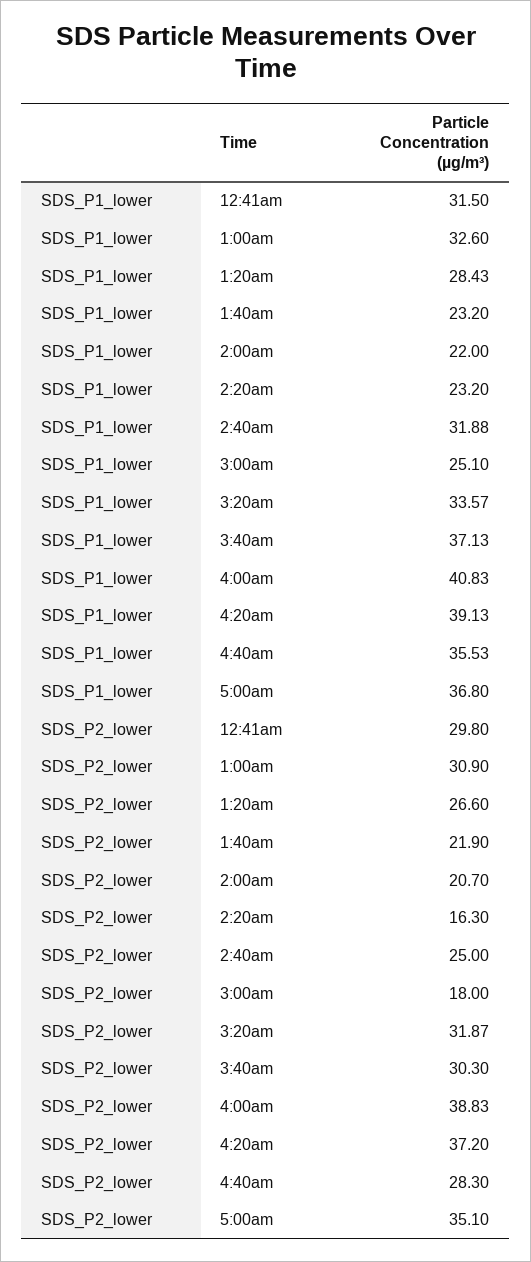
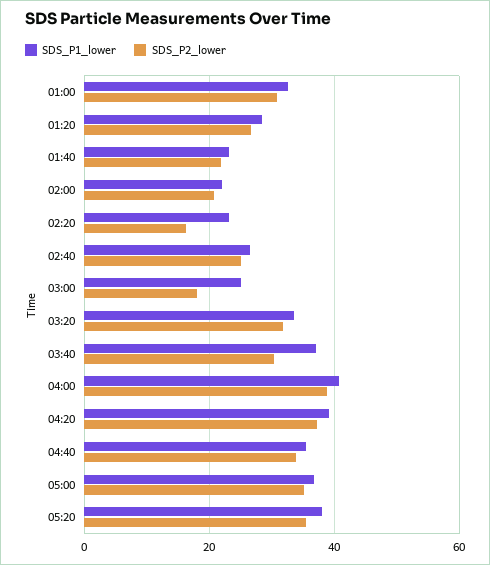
SDS_P1_lower, 12:41am: 31.5 -> none
SDS_P1_lower, 2:40am: 31.88 -> 26
SDS_P2_lower, 12:41am: 29.8 -> none
SDS_P2_lower, 4:40am: 28.3 -> 34
SDS_P1_lower, 05:20: none -> 38
SDS_P2_lower, 05:20: none -> 36

